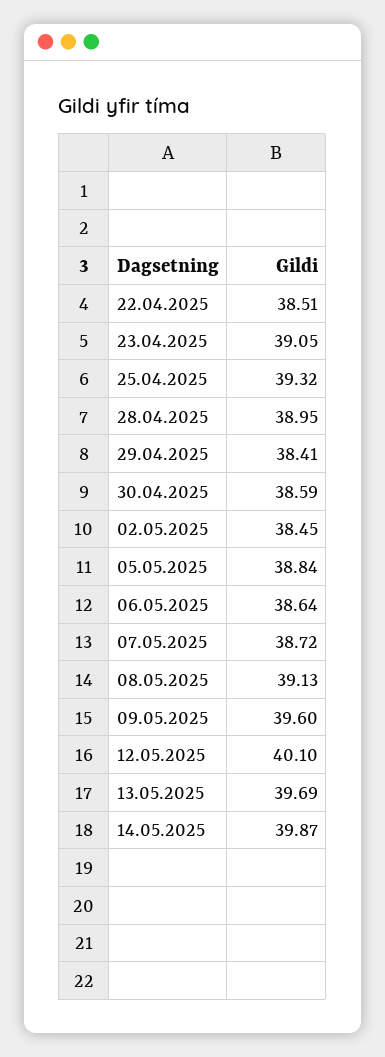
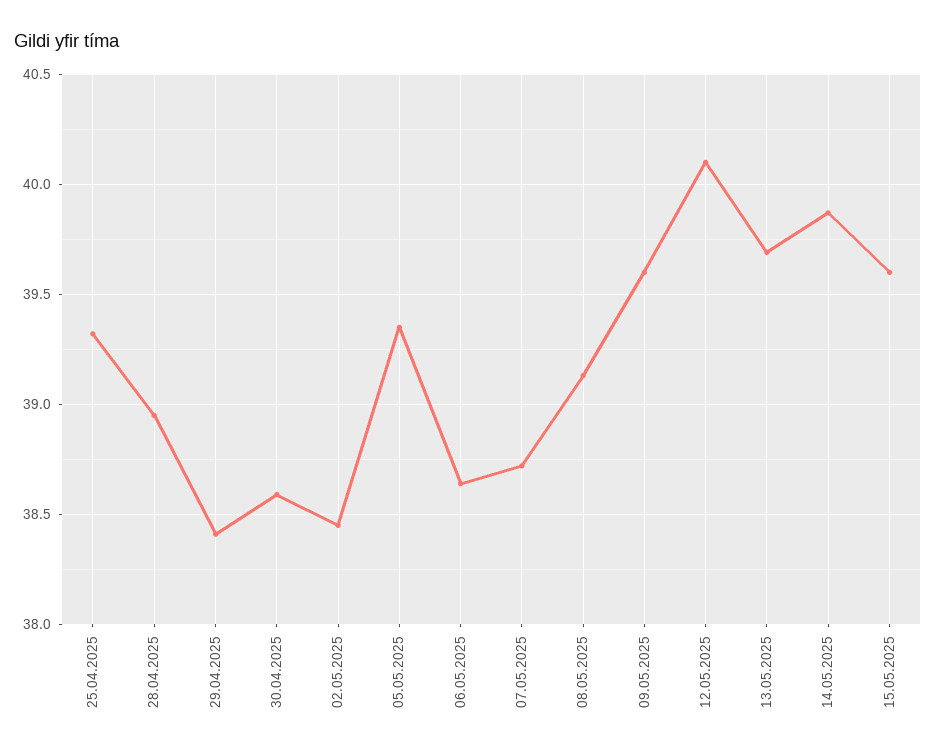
22.04.2025: 38.51 -> none
23.04.2025: 39.05 -> none
05.05.2025: 38.84 -> 39.35
15.05.2025: none -> 39.6

